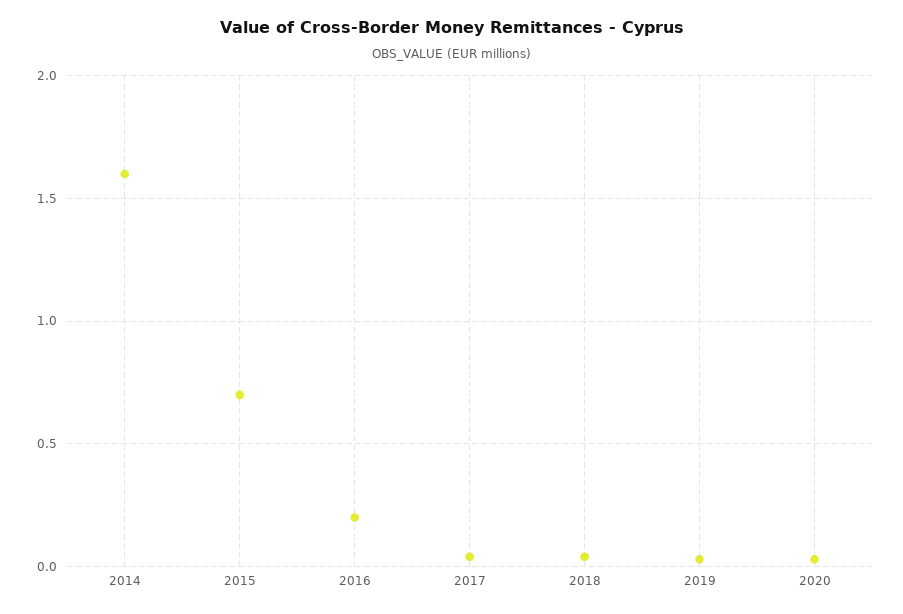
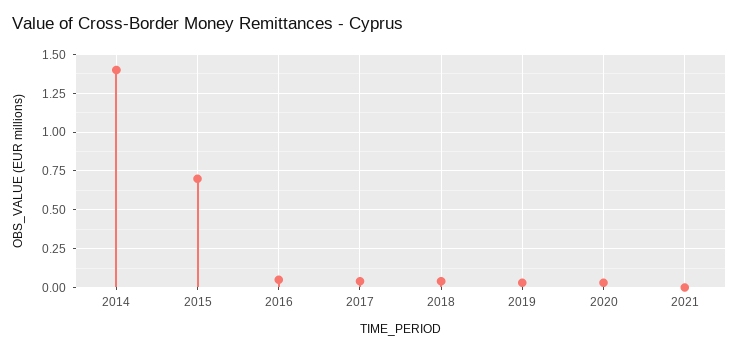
2014: 1.6 -> 1.4
2016: 0.2 -> 0.05
2021: none -> 0

